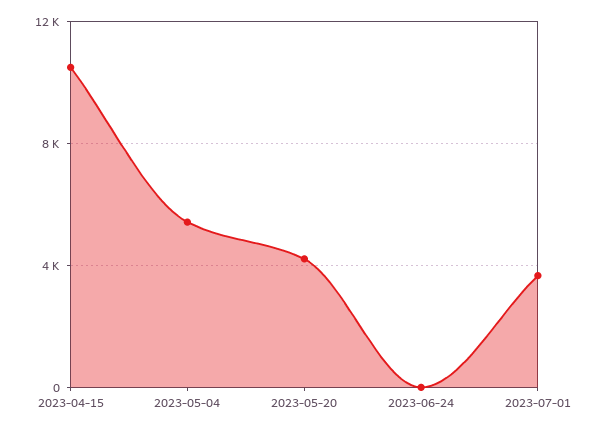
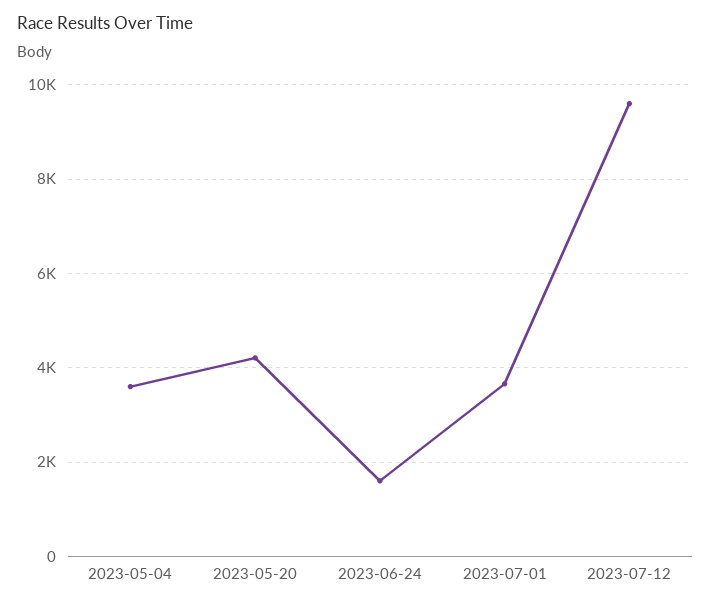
2023-04-15: 10500 -> none
2023-05-04: 5500 -> 3600
2023-06-24: 0 -> 1600
2023-07-12: none -> 9600

